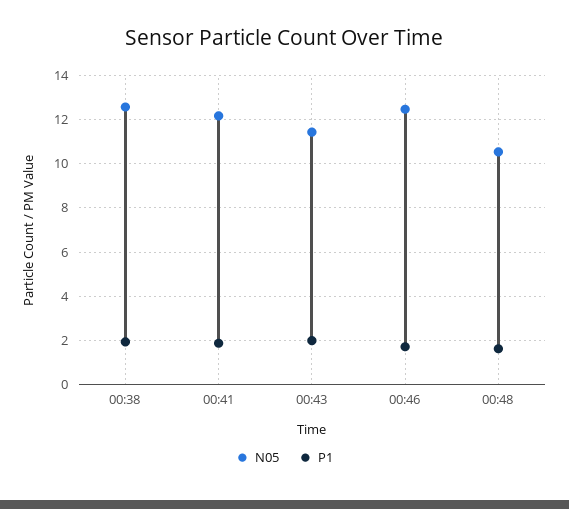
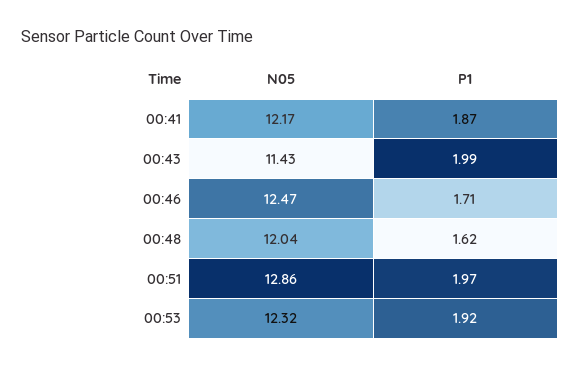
N05, 00:38: 12.5 -> none
P1, 00:38: 2 -> none
N05, 00:48: 10.5 -> 12.04
N05, 00:51: none -> 12.86
P1, 00:51: none -> 1.97
N05, 00:53: none -> 12.32
P1, 00:53: none -> 1.92

